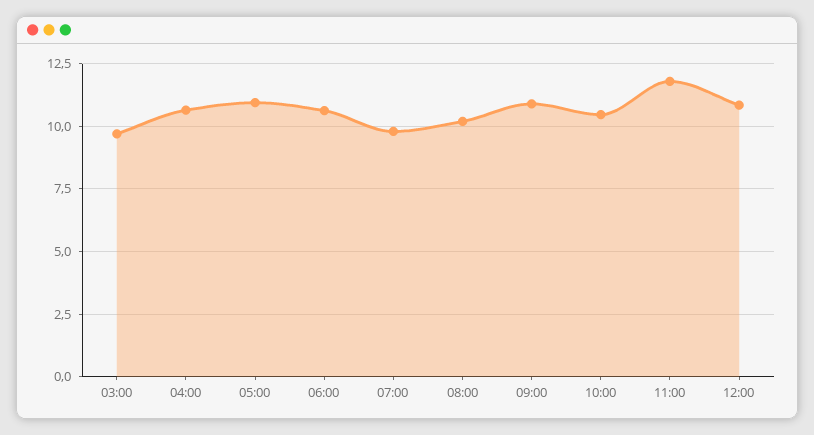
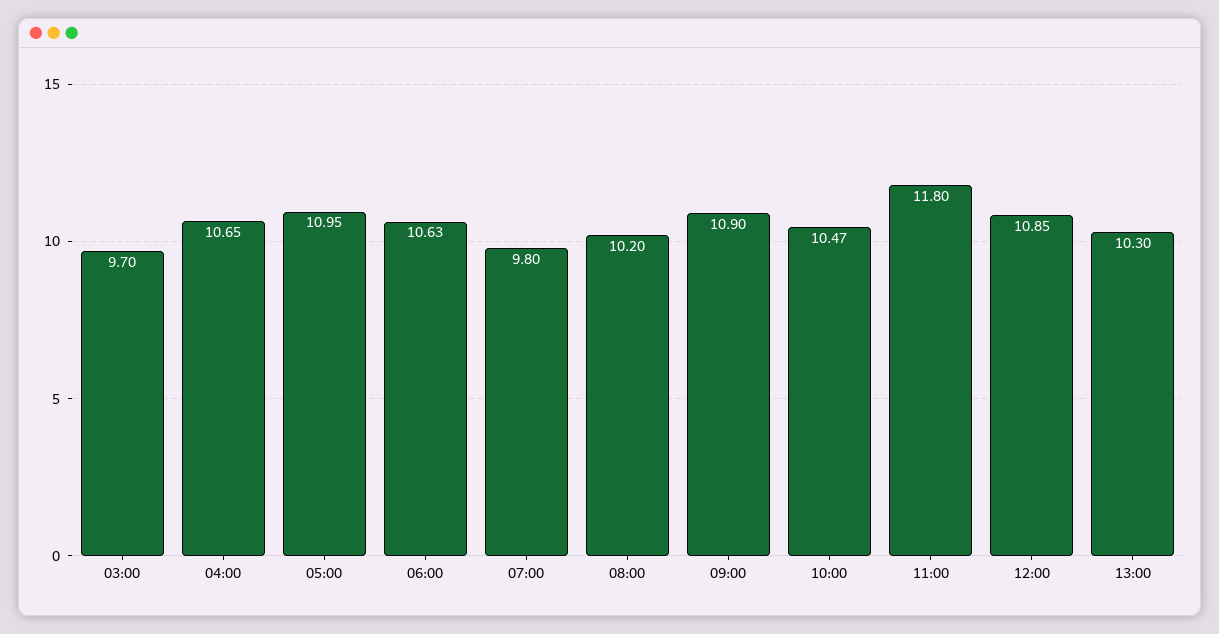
13:00: none -> 10.3

